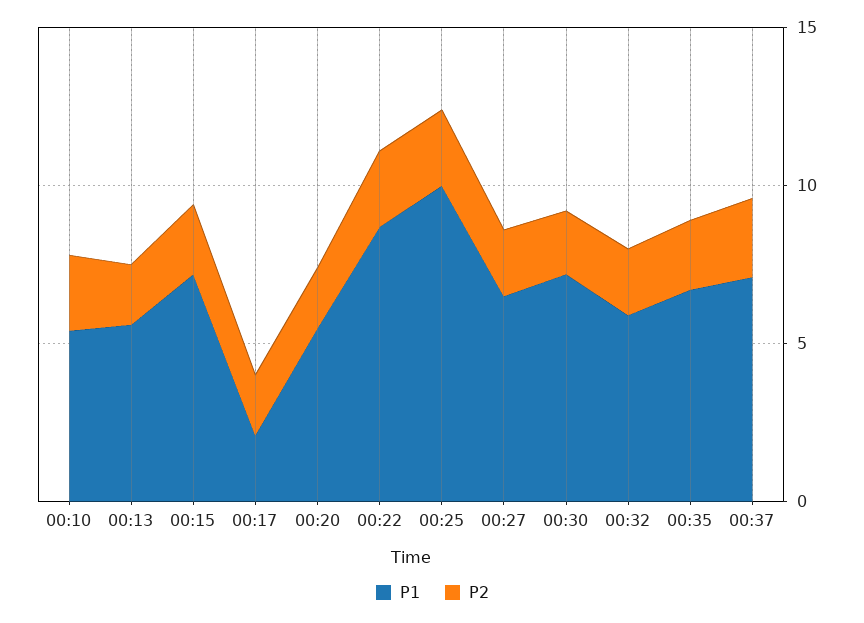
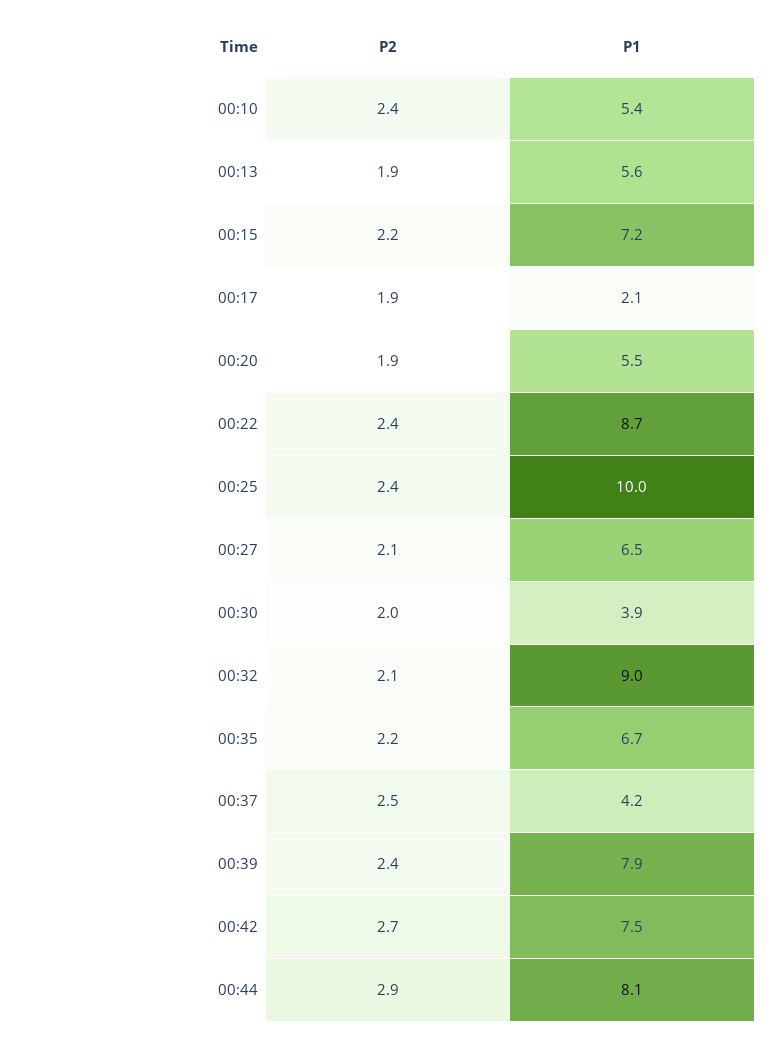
P1, 00:30: 7 -> 3.9
P1, 00:32: 6 -> 9
P1, 00:37: 7 -> 4.2
P2, 00:39: none -> 2.4
P1, 00:39: none -> 7.9
P2, 00:42: none -> 2.7
P1, 00:42: none -> 7.5
P2, 00:44: none -> 2.9
P1, 00:44: none -> 8.1

